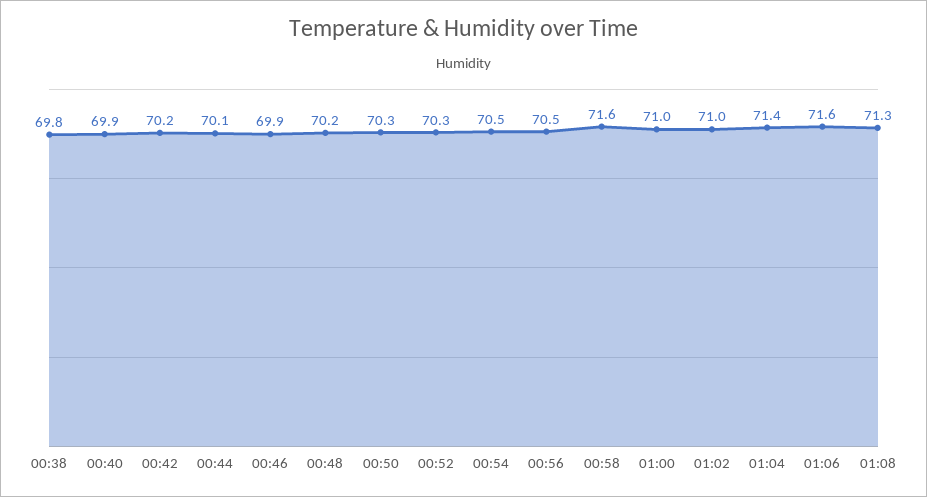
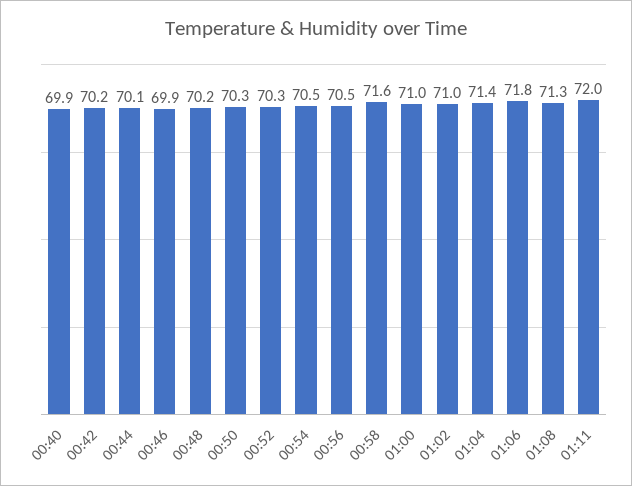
00:38: 69.8 -> none
01:06: 71.6 -> 71.8
01:11: none -> 72

